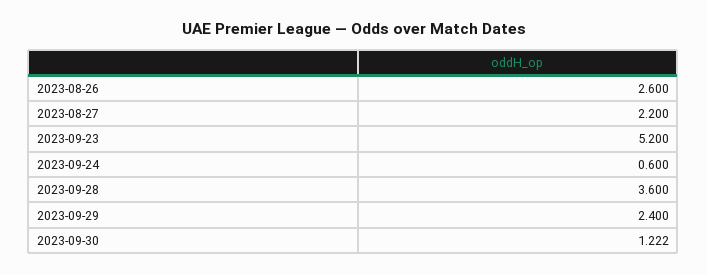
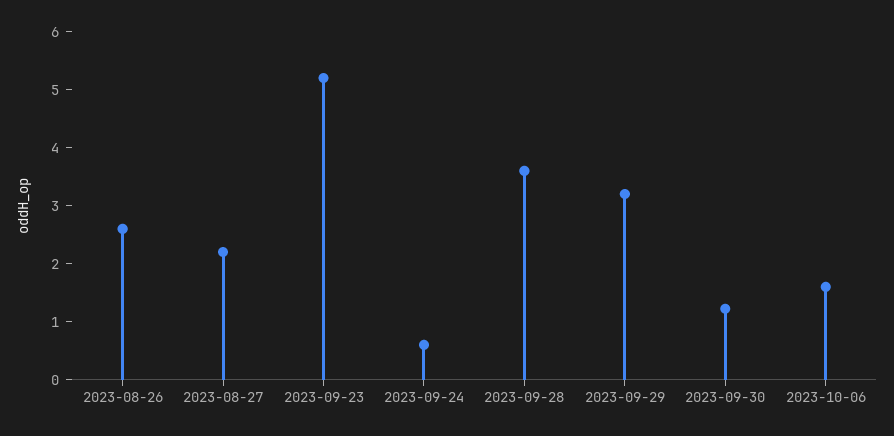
2023-09-29: 2.4 -> 3.2
2023-10-06: none -> 1.6

